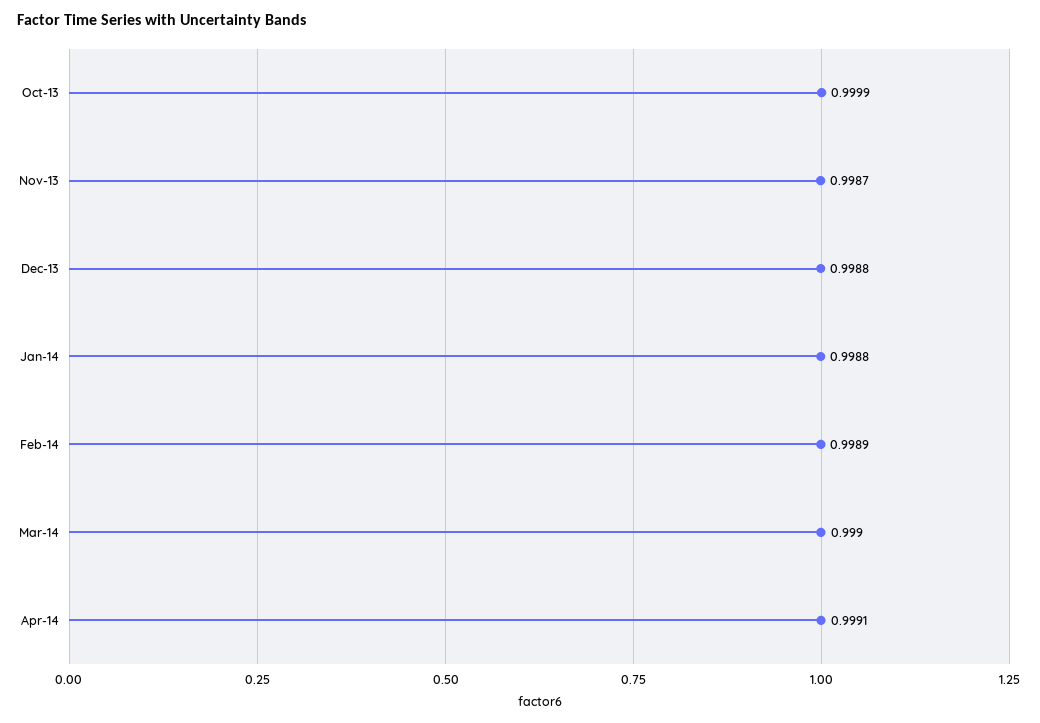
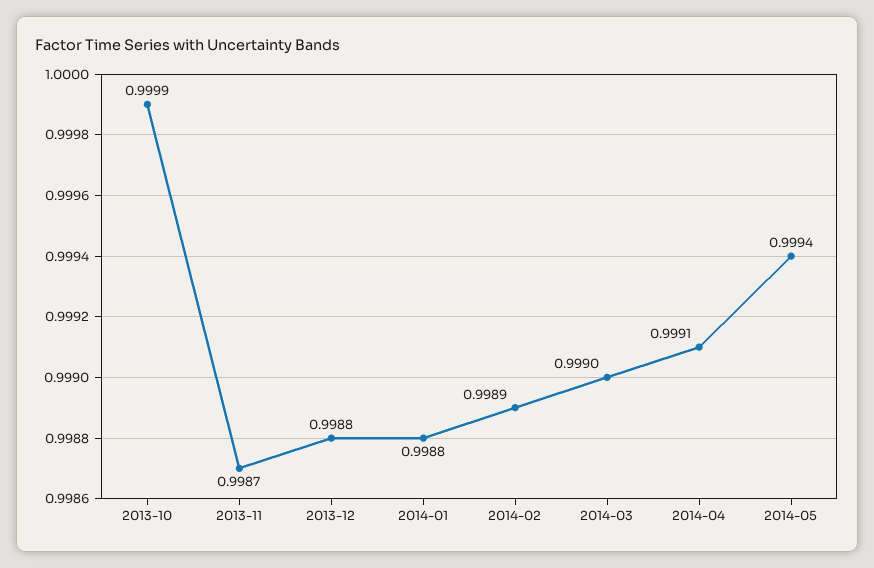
2014-05: none -> 0.9994

